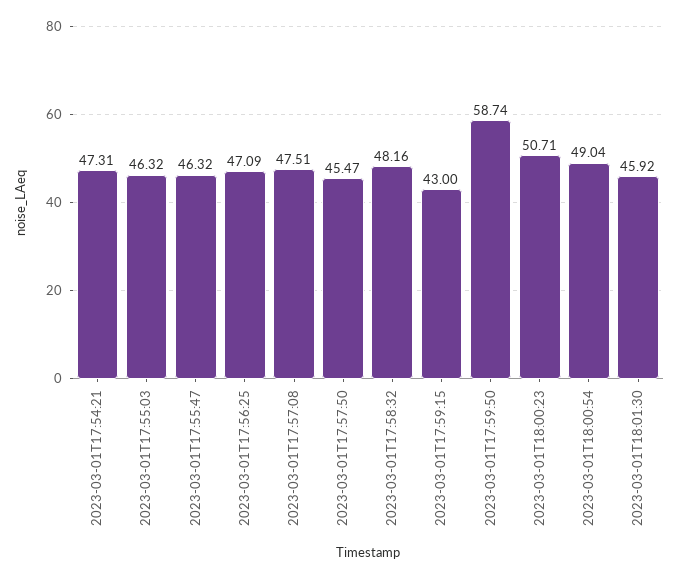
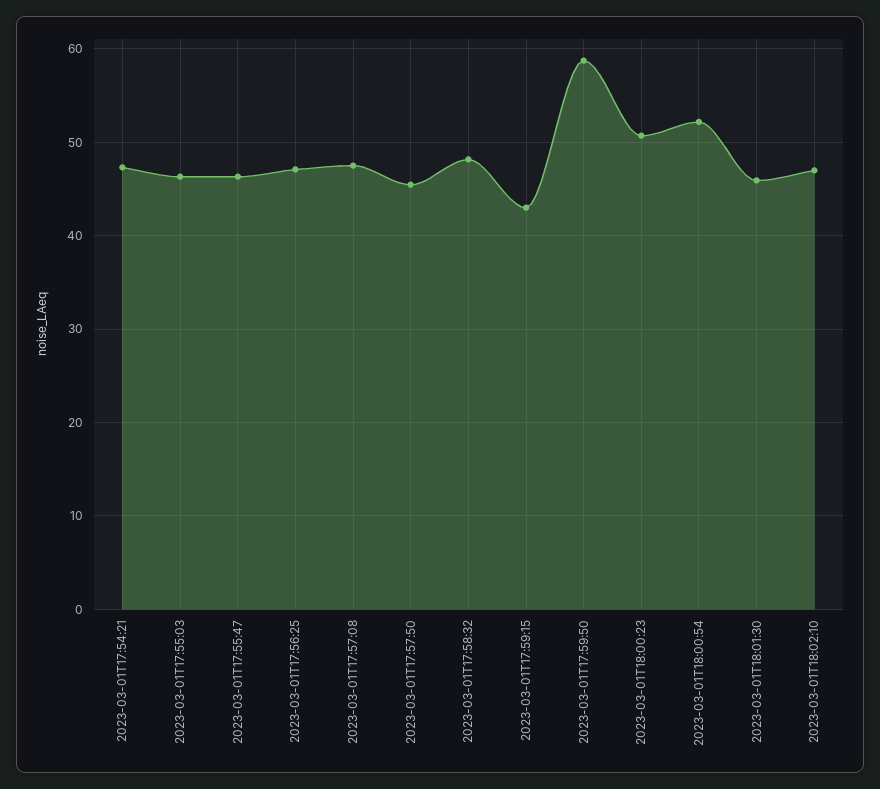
2023-03-01T18:00:54: 49.04 -> 52
2023-03-01T18:02:10: none -> 47

